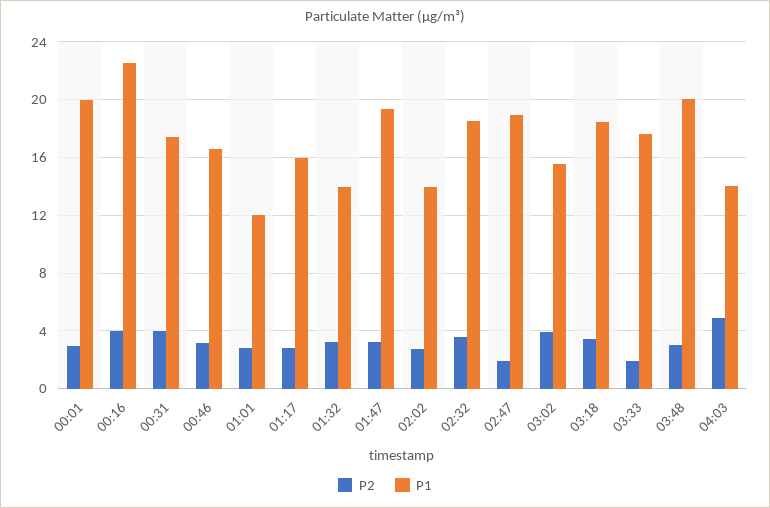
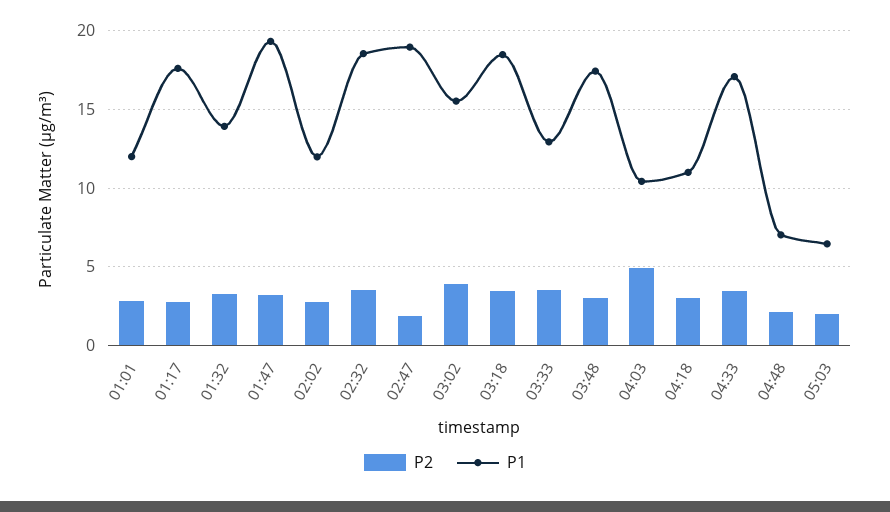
P2, 00:01: 3 -> none
P1, 00:01: 20 -> none
P2, 00:16: 4 -> none
P1, 00:16: 22.5 -> none
P2, 00:31: 4 -> none
P1, 00:31: 17.5 -> none
P2, 00:46: 3 -> none
P1, 00:46: 16.5 -> none
P1, 01:17: 16 -> 17.5
P1, 02:02: 14 -> 12
P2, 03:33: 2 -> 3.5
P1, 03:33: 17.5 -> 13
P1, 03:48: 20 -> 17.5
P1, 04:03: 14 -> 10.5
P2, 04:18: none -> 3
P1, 04:18: none -> 11
P2, 04:33: none -> 3.5
P1, 04:33: none -> 17
P2, 04:48: none -> 2
P1, 04:48: none -> 7
P2, 05:03: none -> 2
P1, 05:03: none -> 6.5

